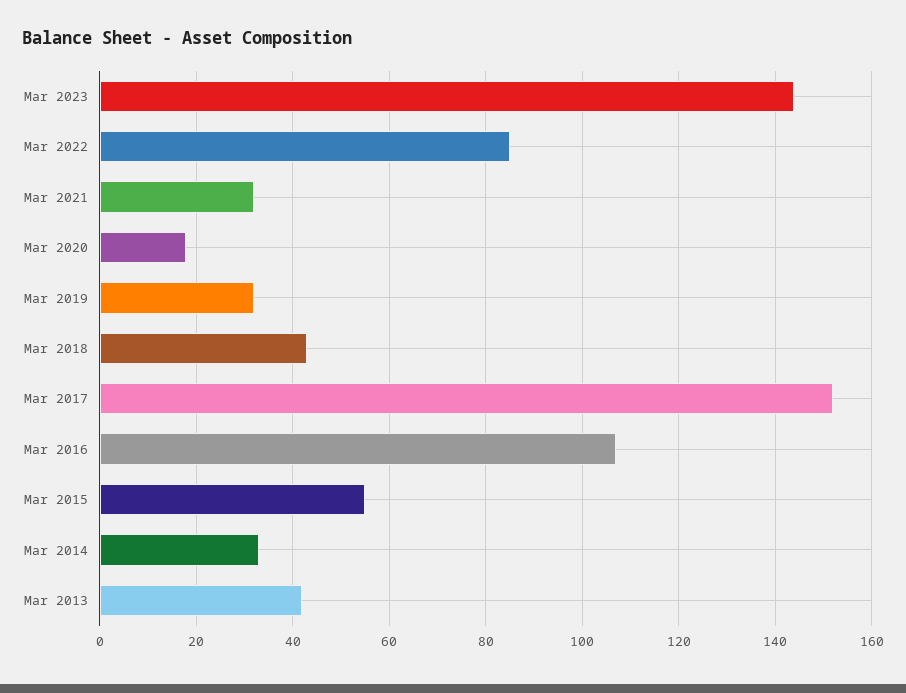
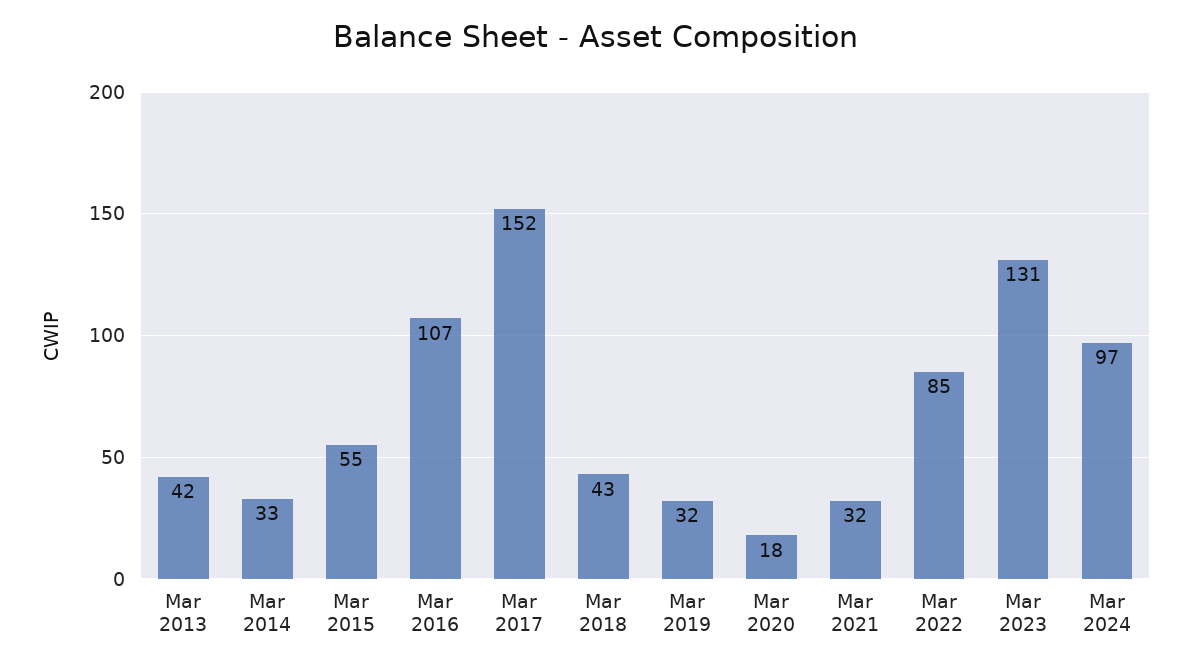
Mar 2023: 145 -> 131
Mar 2024: none -> 97

